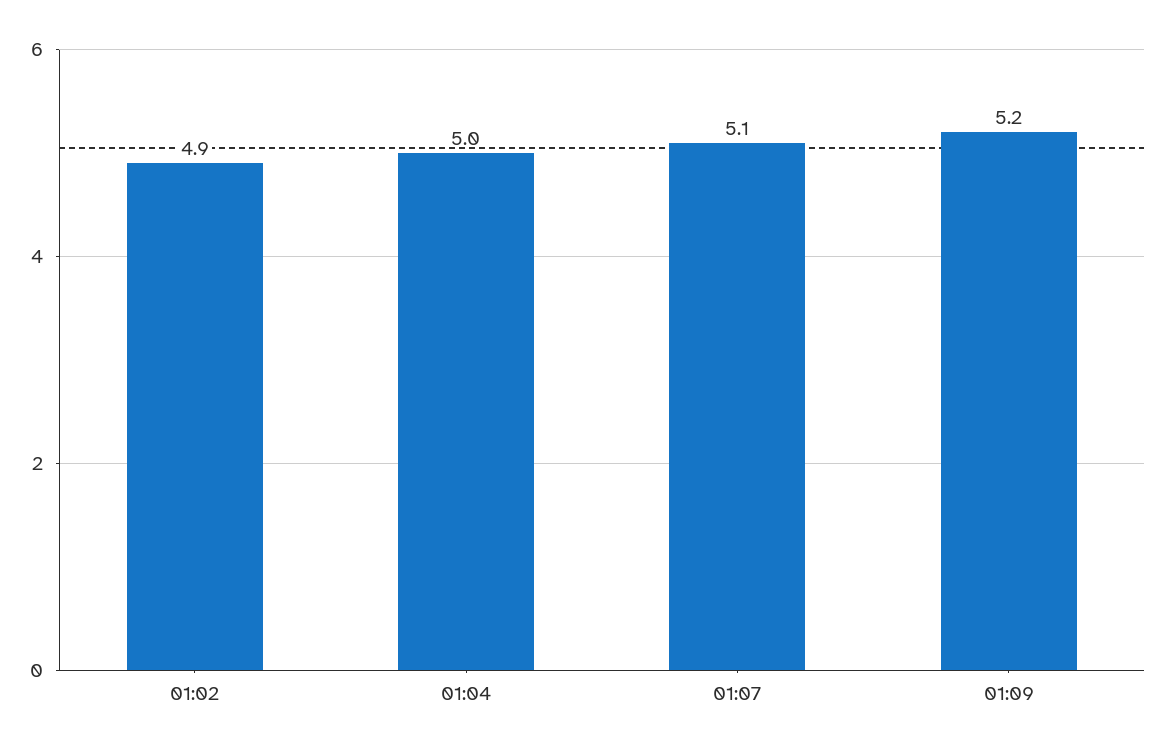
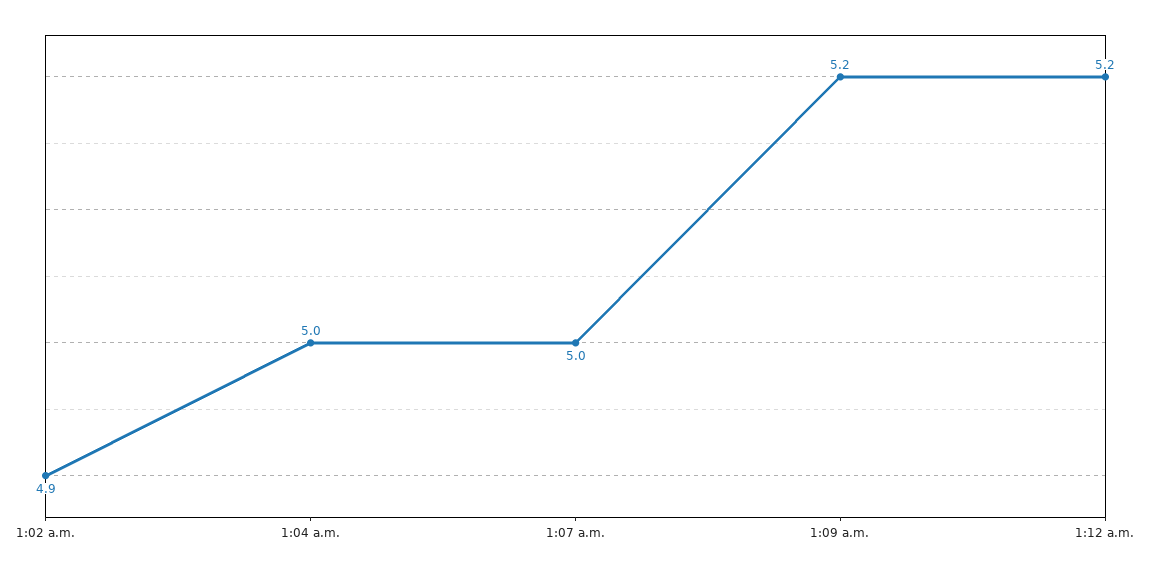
01:07: 5.1 -> 5
1:12 a.m.: none -> 5.2

